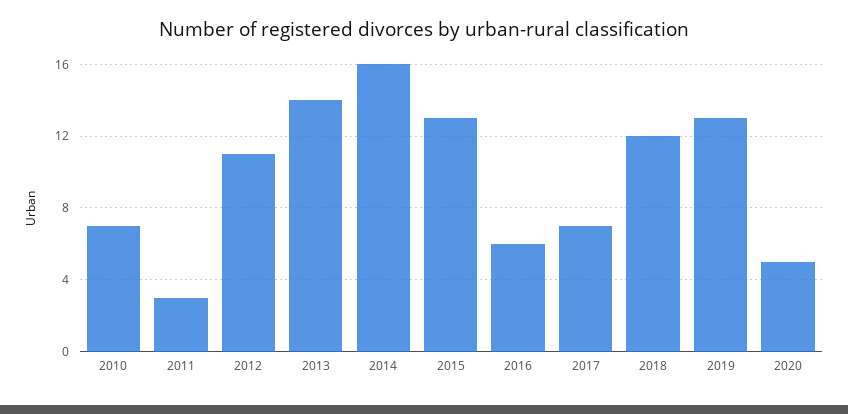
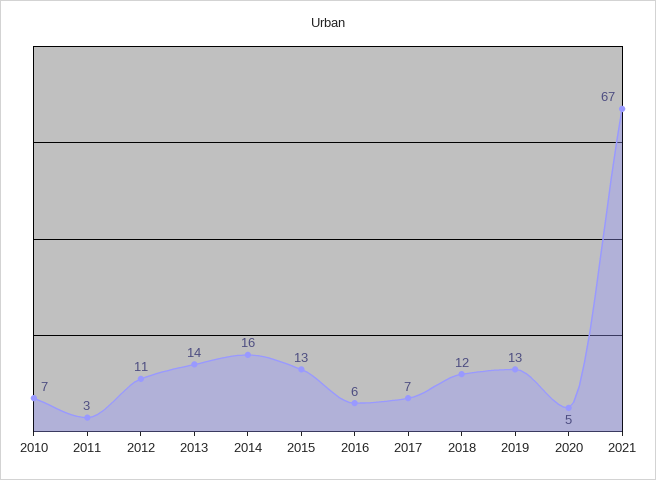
2021: none -> 67

